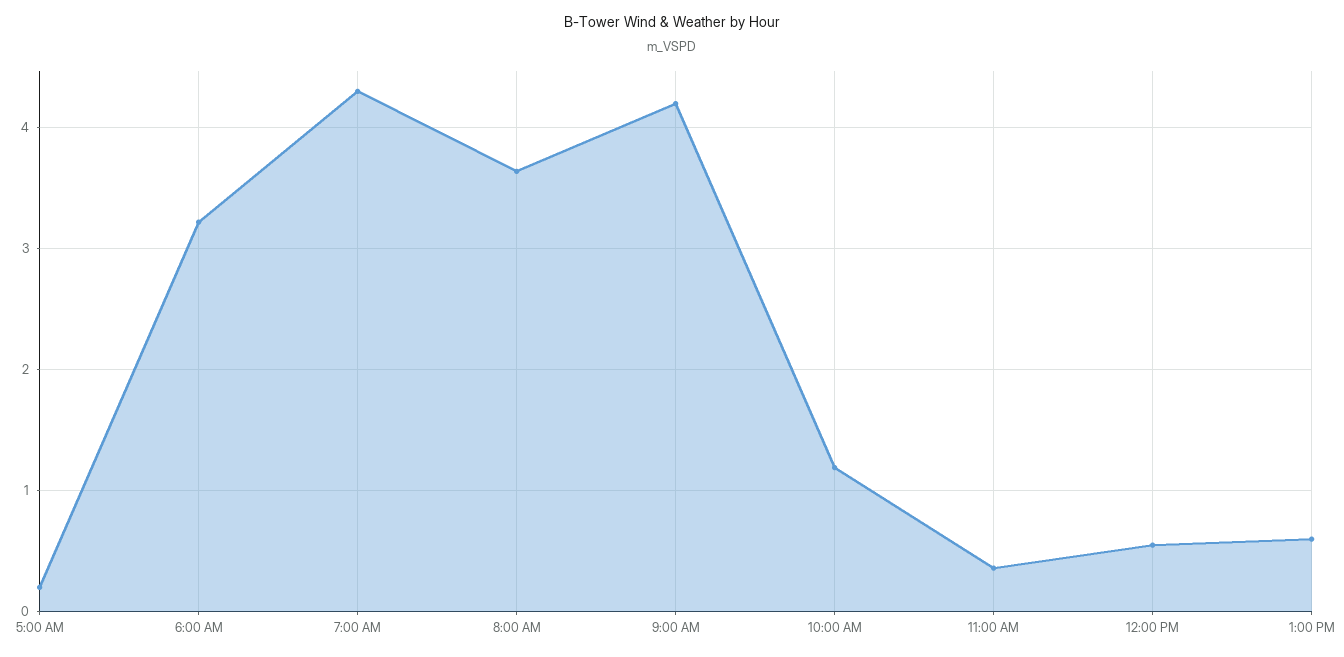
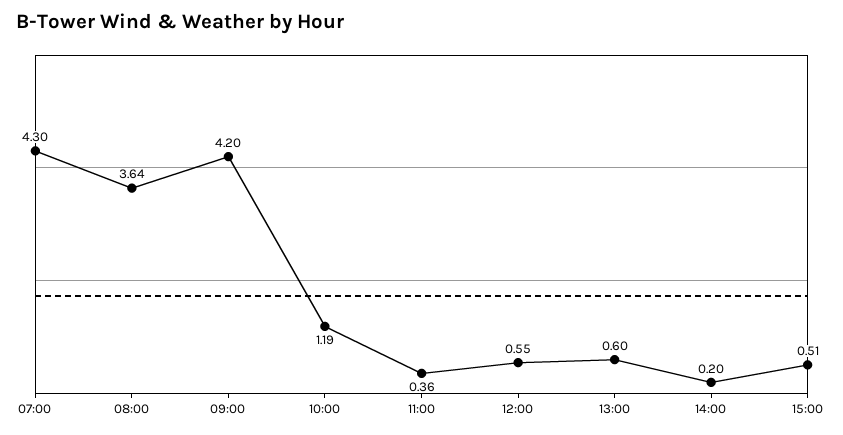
5:00 AM: 0.2 -> none
6:00 AM: 3.2 -> none
14:00: none -> 0.2
15:00: none -> 0.51

